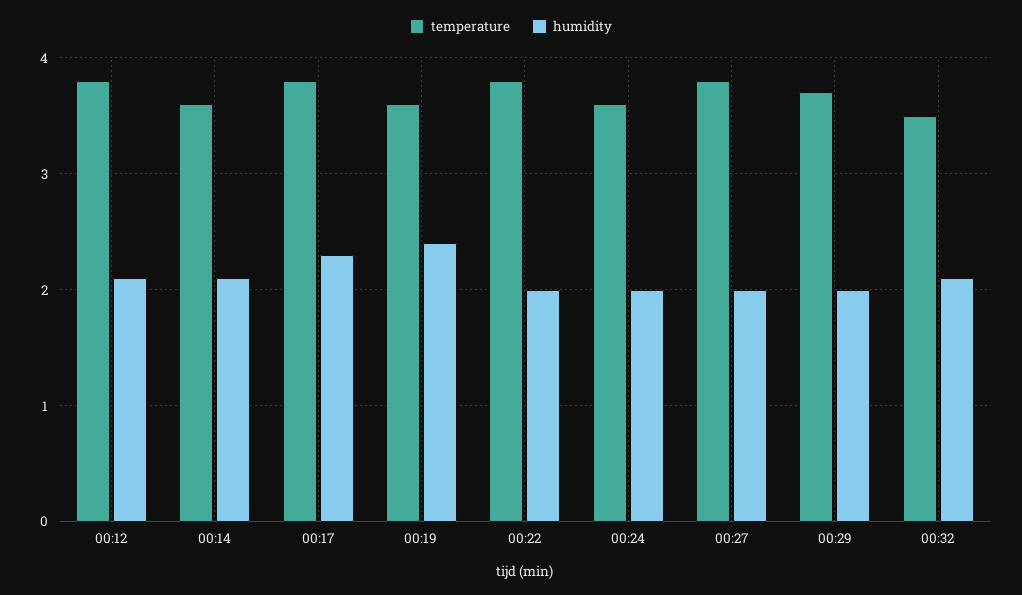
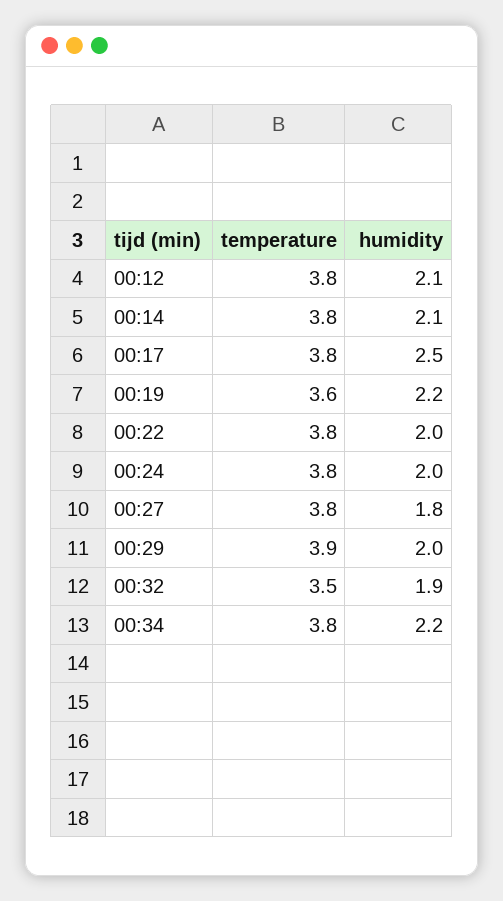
temperature, 00:14: 3.6 -> 3.8
humidity, 00:17: 2.3 -> 2.5
humidity, 00:19: 2.4 -> 2.2
temperature, 00:24: 3.6 -> 3.8
humidity, 00:27: 2 -> 1.8
temperature, 00:29: 3.7 -> 3.9
humidity, 00:32: 2.1 -> 1.9
temperature, 00:34: none -> 3.8
humidity, 00:34: none -> 2.2

